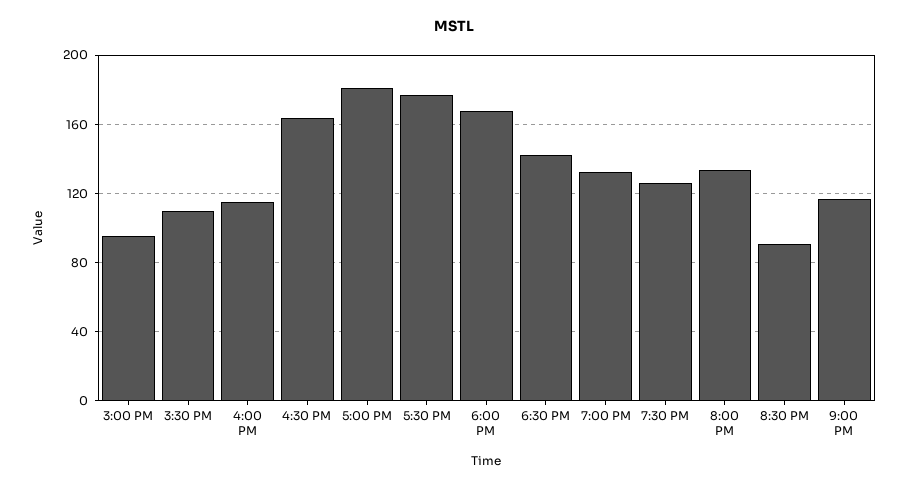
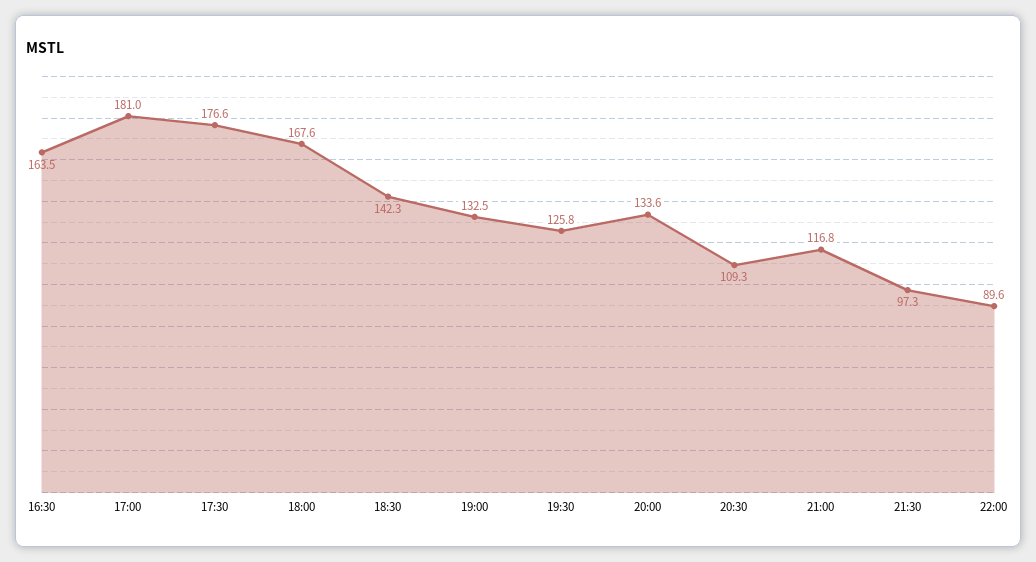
3:00 PM: 95 -> none
3:30 PM: 110 -> none
4:00 PM: 115 -> none
8:30 PM: 90 -> 109.3
21:30: none -> 97.3
22:00: none -> 89.6

